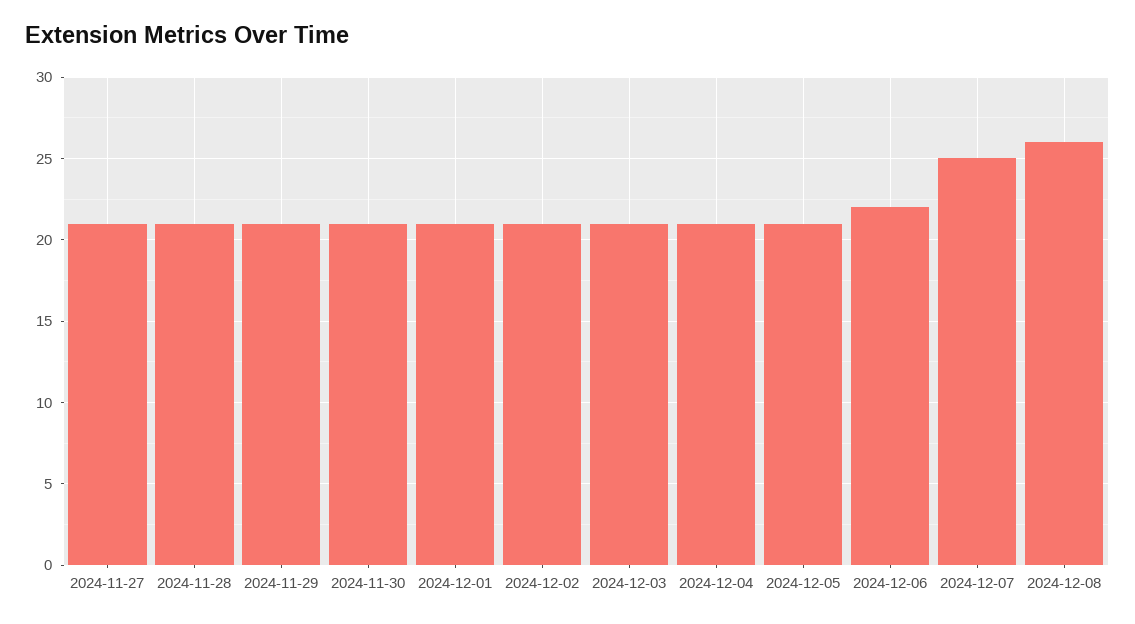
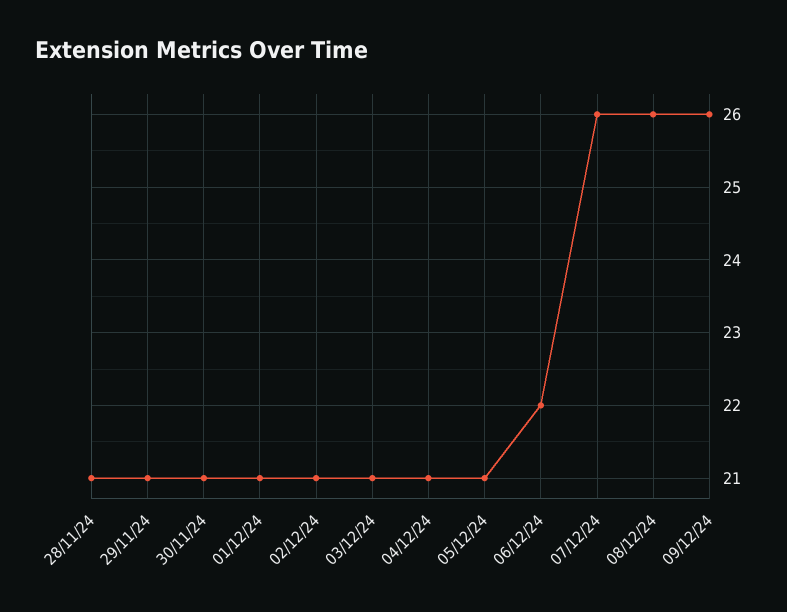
2024-11-27: 21 -> none
2024-12-07: 25 -> 26
09/12/24: none -> 26

